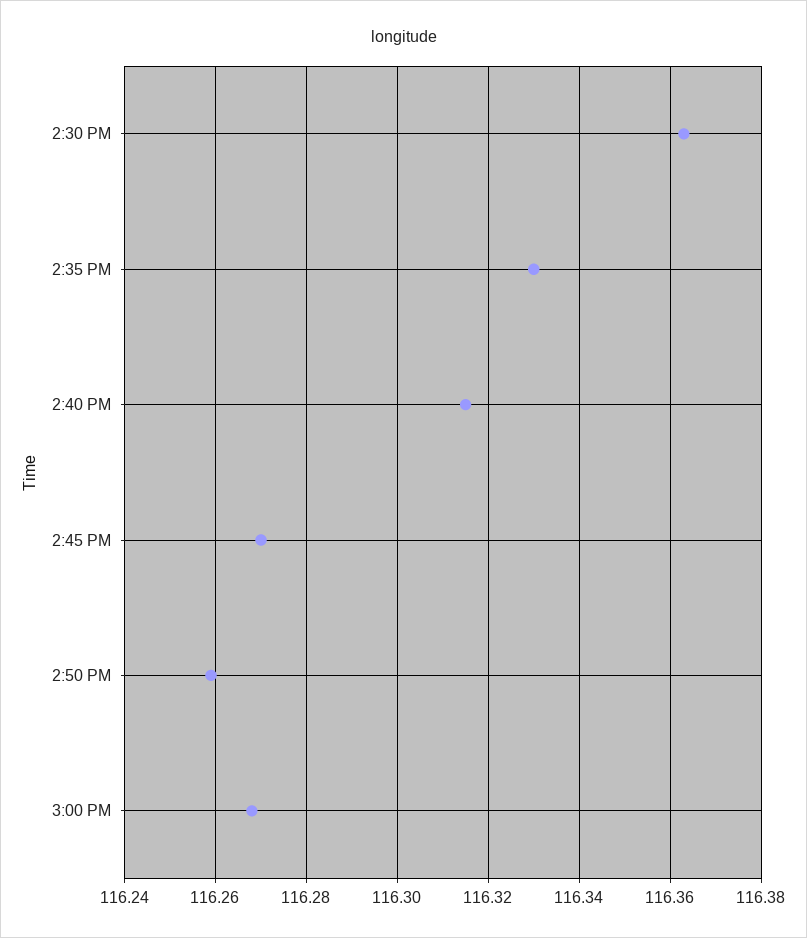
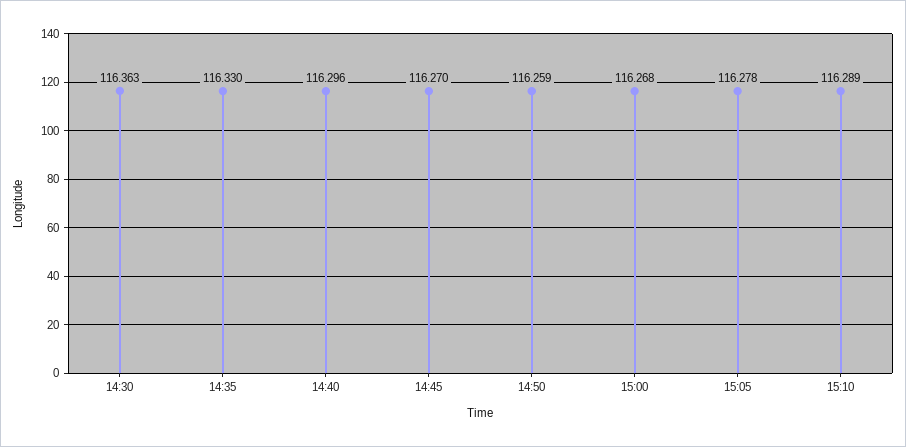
2:40 PM: 116.315 -> 116.296
15:05: none -> 116.278
15:10: none -> 116.289

